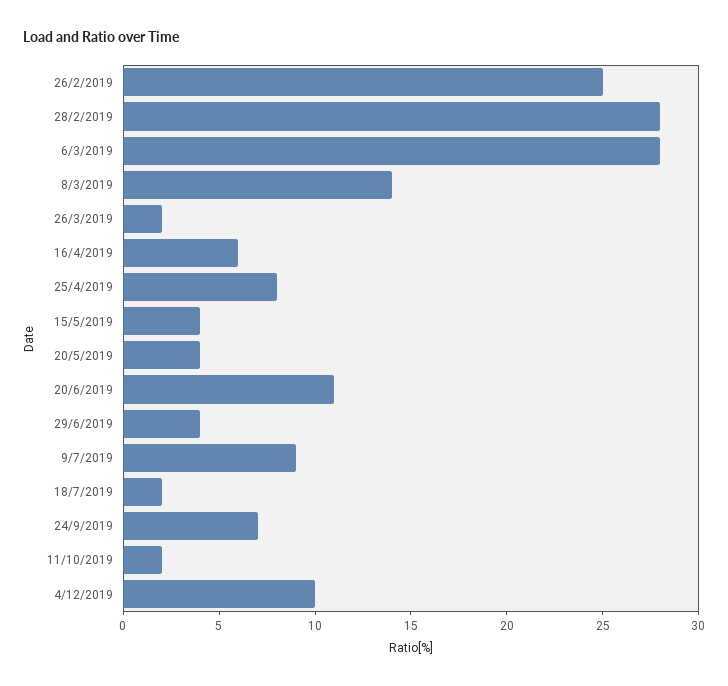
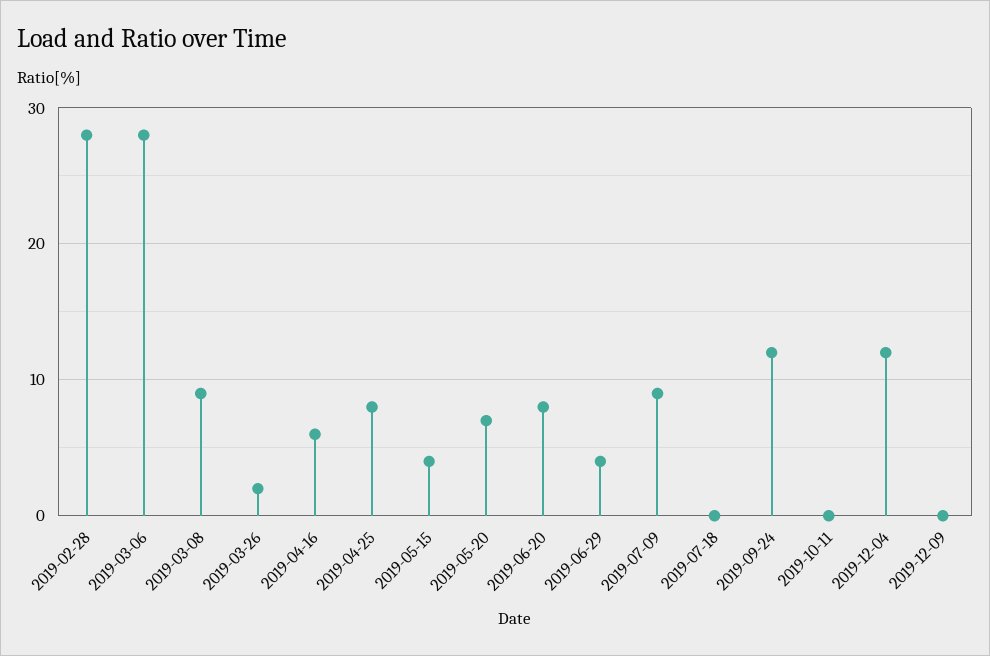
26/2/2019: 25 -> none
8/3/2019: 14 -> 9
20/5/2019: 4 -> 7
20/6/2019: 11 -> 8
18/7/2019: 2 -> 0
24/9/2019: 7 -> 12
11/10/2019: 2 -> 0
4/12/2019: 10 -> 12
2019-12-09: none -> 0

